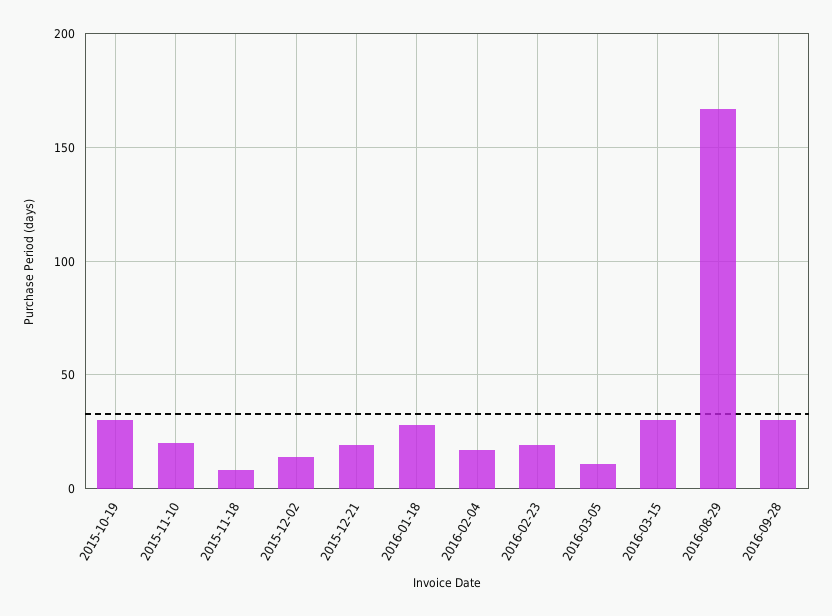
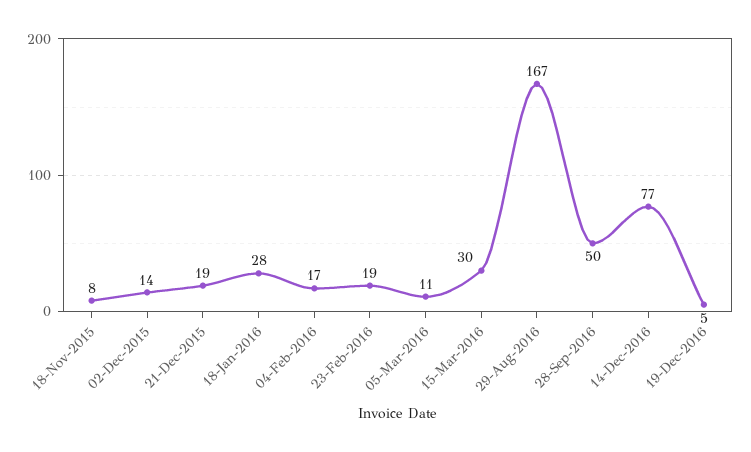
2015-10-19: 30 -> none
2015-11-10: 20 -> none
2016-09-28: 30 -> 50
14-Dec-2016: none -> 77
19-Dec-2016: none -> 5

